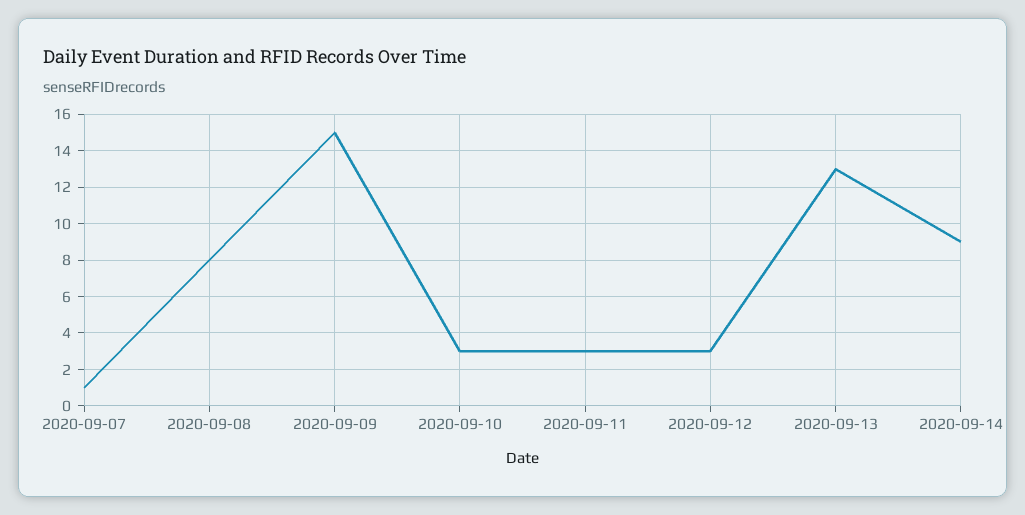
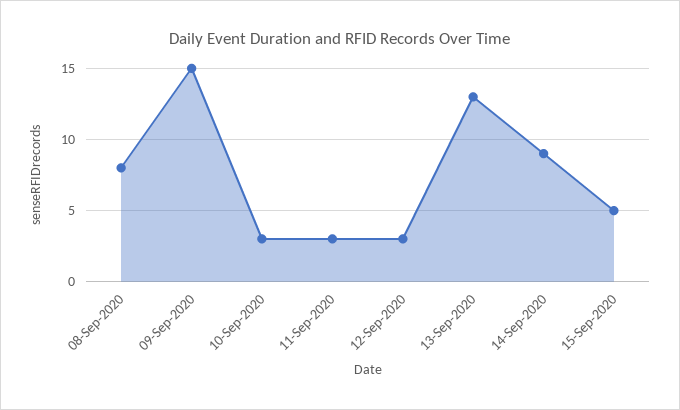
2020-09-07: 1 -> none
15-Sep-2020: none -> 5

